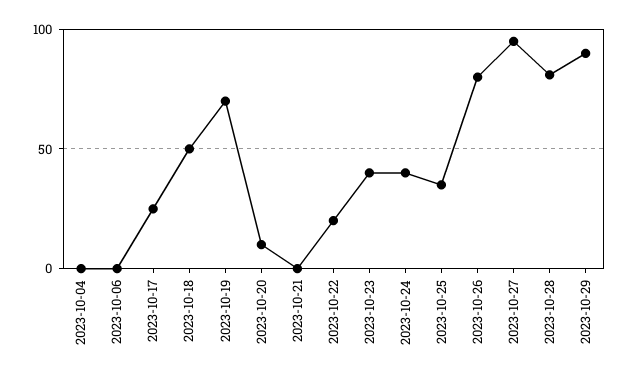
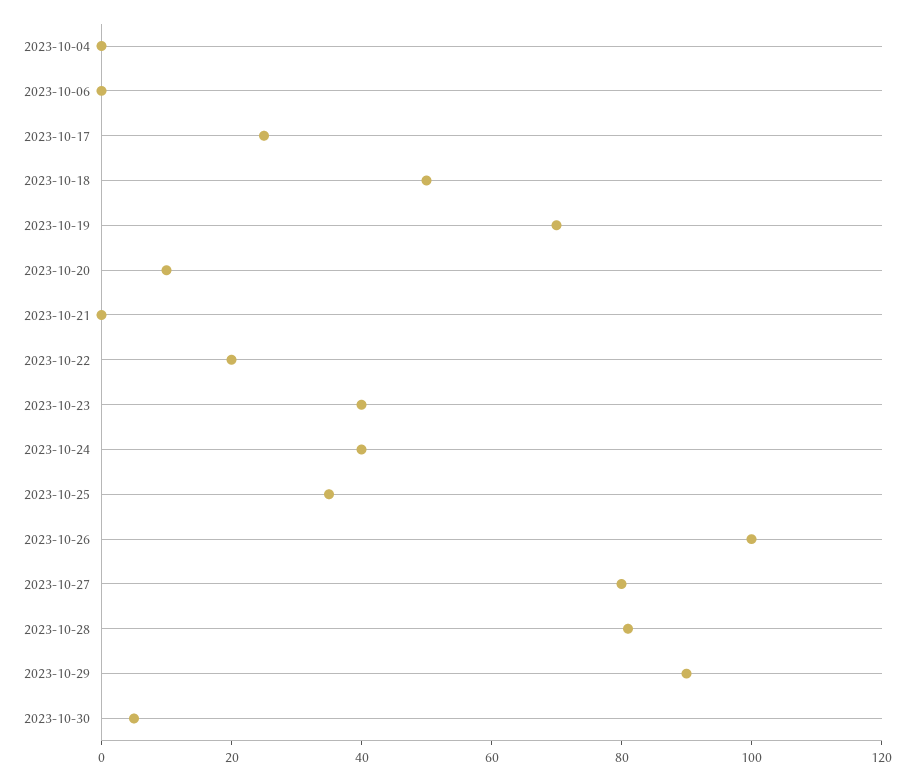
2023-10-26: 80 -> 100
2023-10-27: 95 -> 80
2023-10-30: none -> 5

